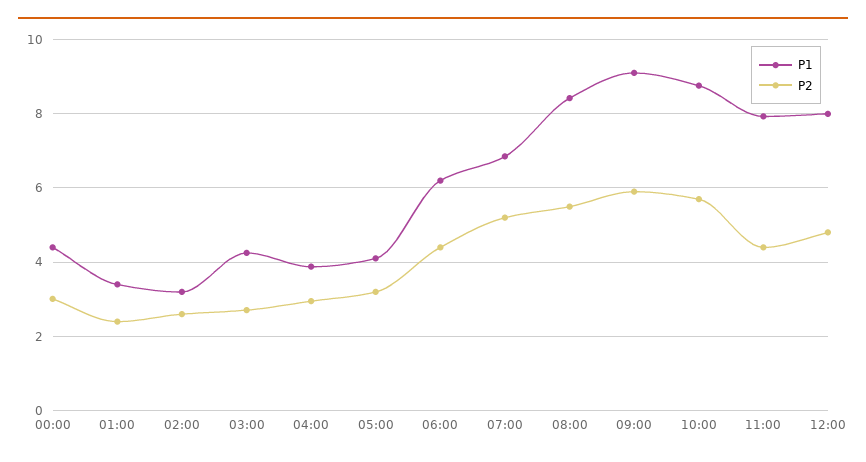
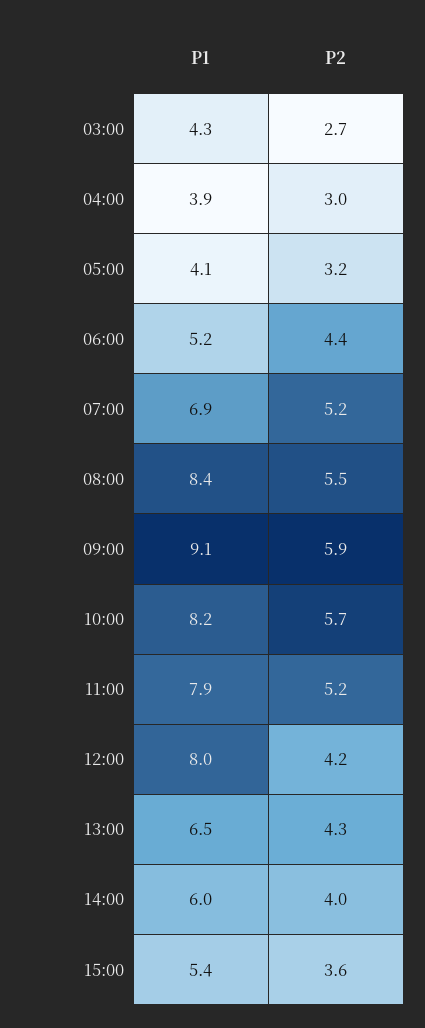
P1, 00:00: 4.4 -> none
P2, 00:00: 3 -> none
P1, 01:00: 3.4 -> none
P2, 01:00: 2.4 -> none
P1, 02:00: 3.2 -> none
P2, 02:00: 2.6 -> none
P1, 06:00: 6.2 -> 5.2
P1, 10:00: 8.8 -> 8.2
P2, 11:00: 4.4 -> 5.2
P2, 12:00: 4.8 -> 4.2
P1, 13:00: none -> 6.5
P2, 13:00: none -> 4.3
P1, 14:00: none -> 6
P2, 14:00: none -> 4
P1, 15:00: none -> 5.4
P2, 15:00: none -> 3.6

